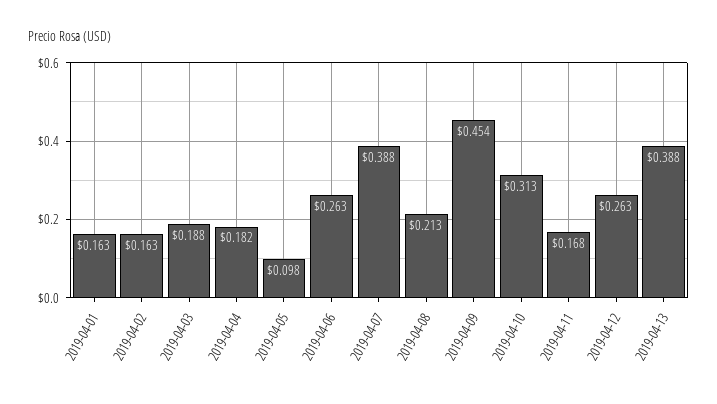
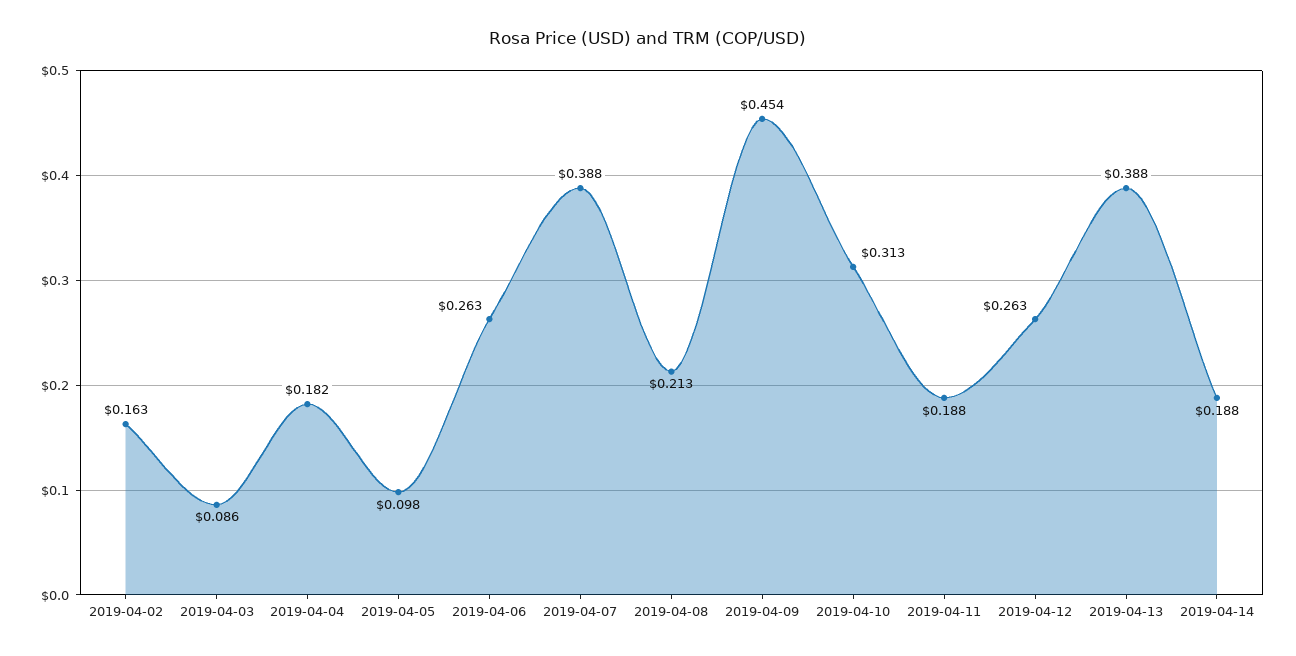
2019-04-01: 0.163 -> none
2019-04-03: 0.188 -> 0.086
2019-04-11: 0.168 -> 0.188
2019-04-14: none -> 0.188

